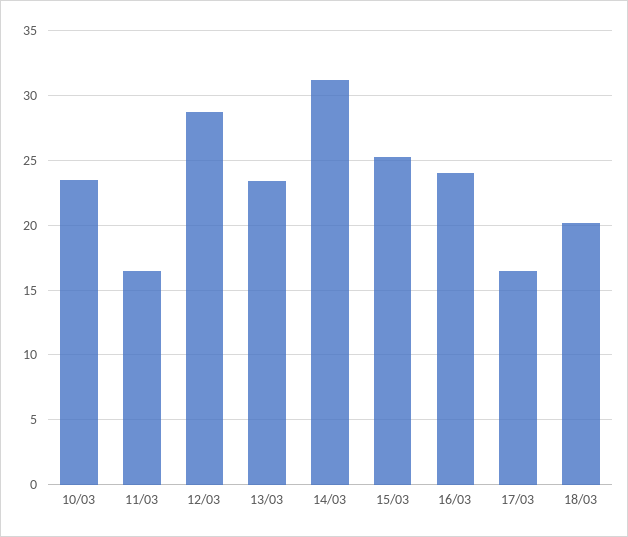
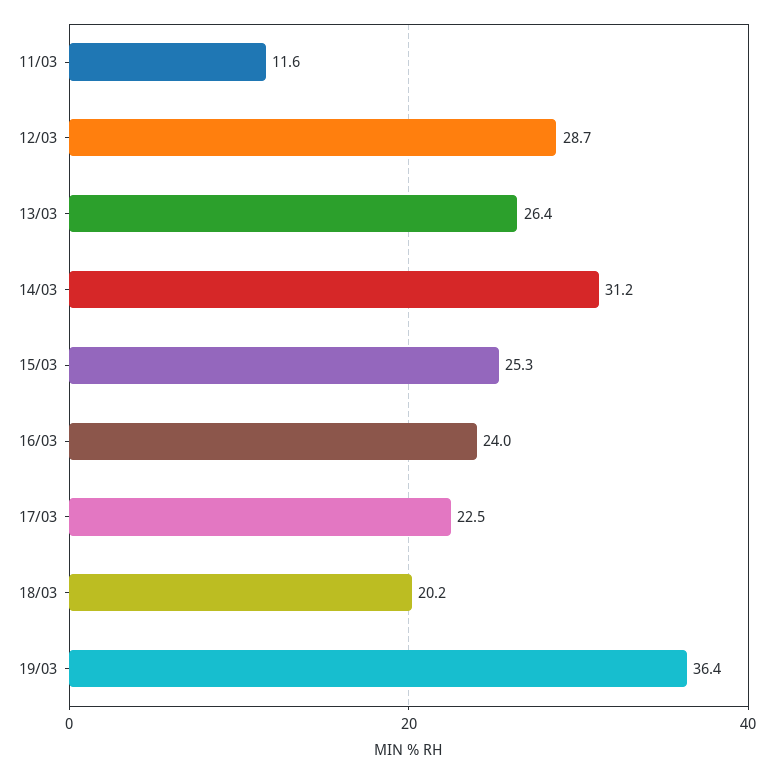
10/03: 23.5 -> none
11/03: 16.5 -> 11.6
13/03: 23.5 -> 26.4
17/03: 16.5 -> 22.5
19/03: none -> 36.4

